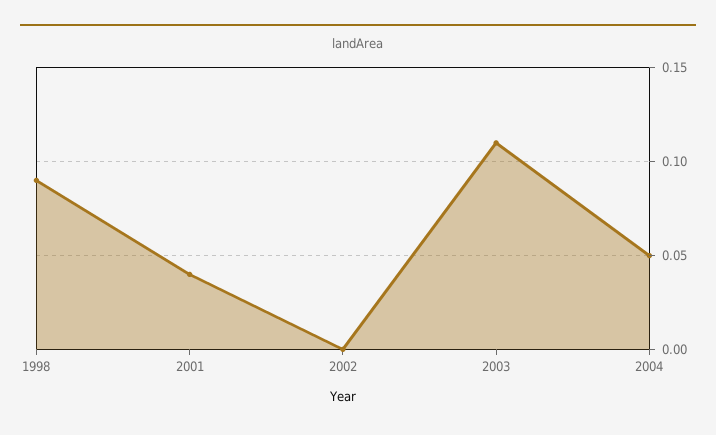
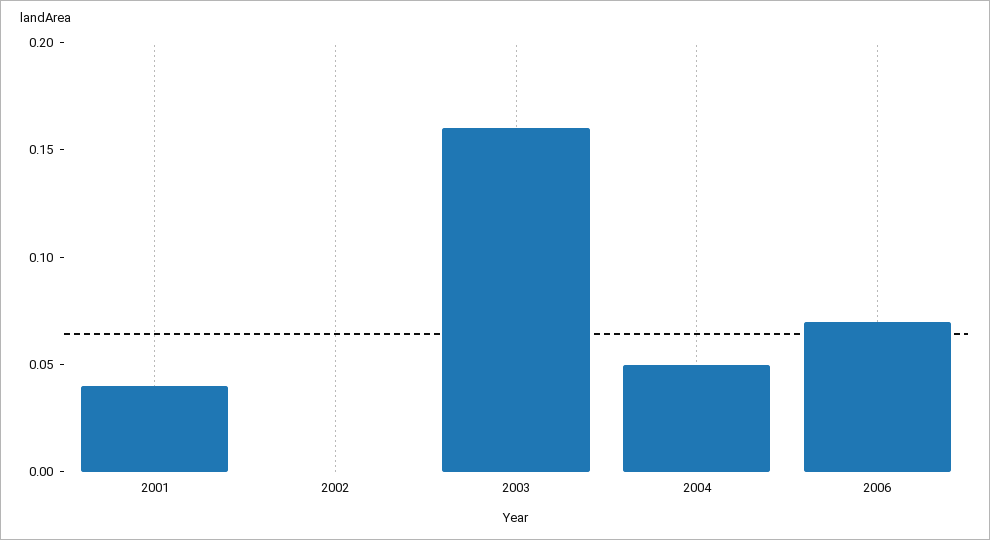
1998: 0.09 -> none
2003: 0.11 -> 0.16
2006: none -> 0.07

